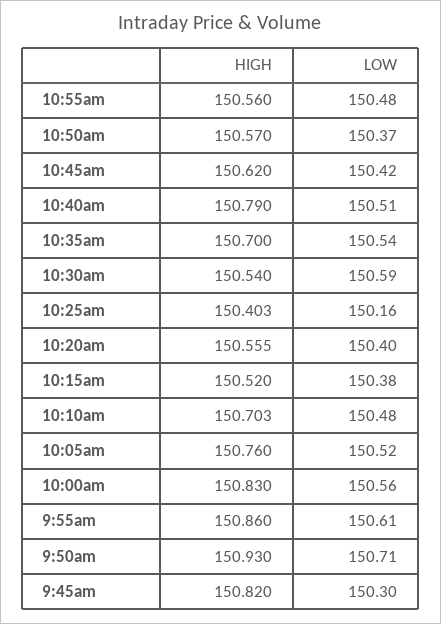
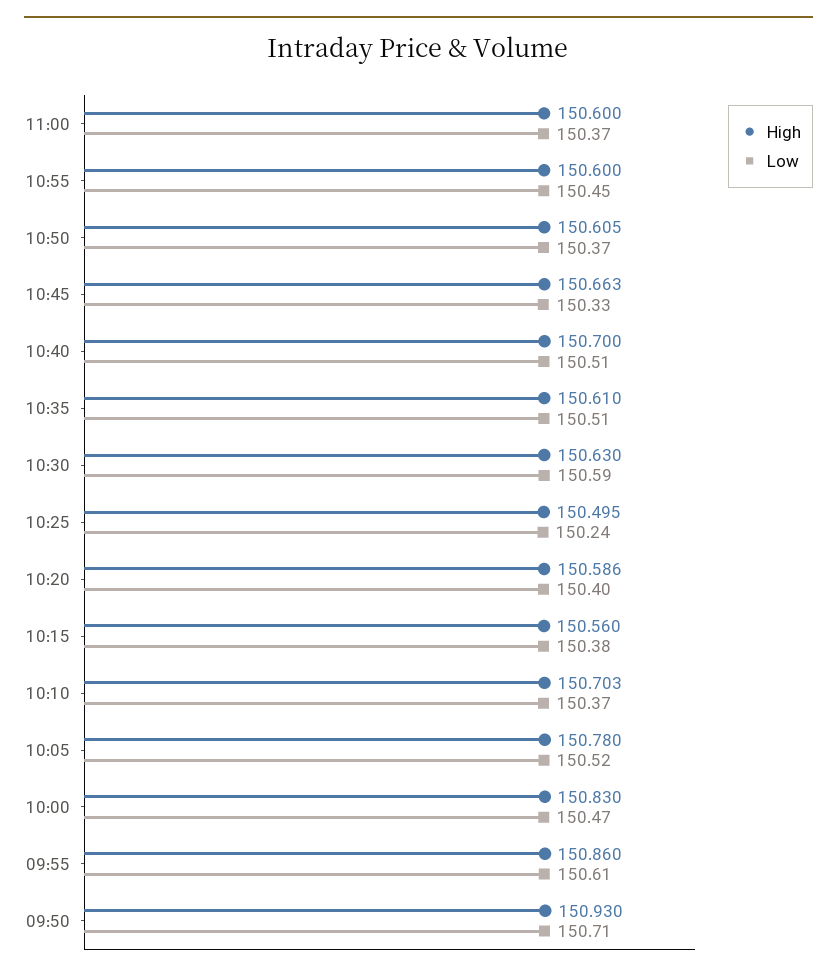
HIGH, 10:55am: 150.56 -> 150.6
LOW, 10:55am: 150.48 -> 150.45
HIGH, 10:50am: 150.57 -> 150.605
HIGH, 10:45am: 150.62 -> 150.663
LOW, 10:45am: 150.42 -> 150.33
HIGH, 10:40am: 150.79 -> 150.7
HIGH, 10:35am: 150.7 -> 150.61
LOW, 10:35am: 150.54 -> 150.51
HIGH, 10:30am: 150.54 -> 150.63
HIGH, 10:25am: 150.403 -> 150.495
LOW, 10:25am: 150.16 -> 150.24
HIGH, 10:20am: 150.555 -> 150.586
HIGH, 10:15am: 150.52 -> 150.56
LOW, 10:10am: 150.48 -> 150.37
HIGH, 10:05am: 150.76 -> 150.78
LOW, 10:00am: 150.56 -> 150.47
HIGH, 9:45am: 150.82 -> none
LOW, 9:45am: 150.3 -> none
HIGH, 11:00: none -> 150.6
LOW, 11:00: none -> 150.37

